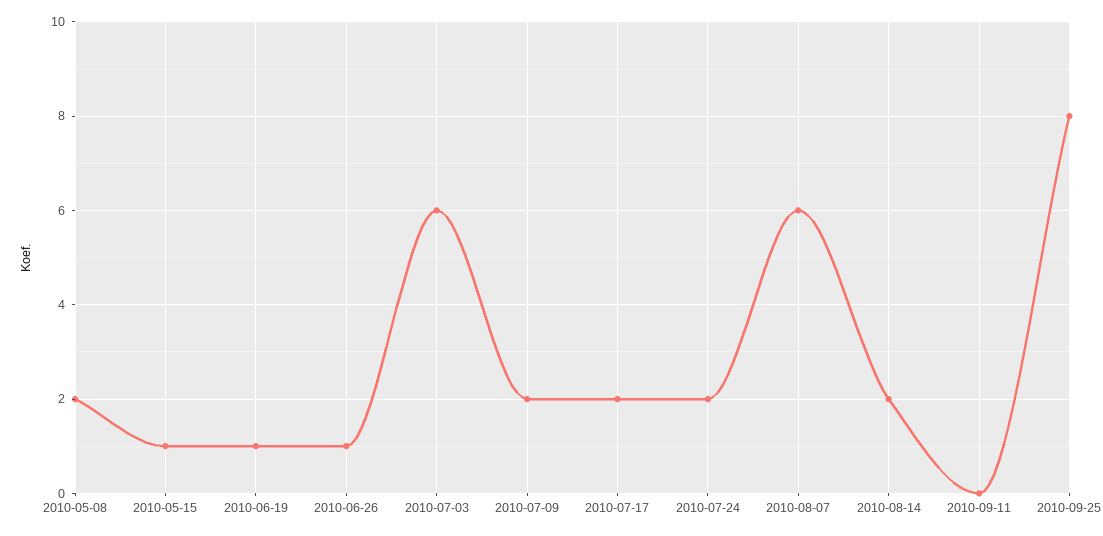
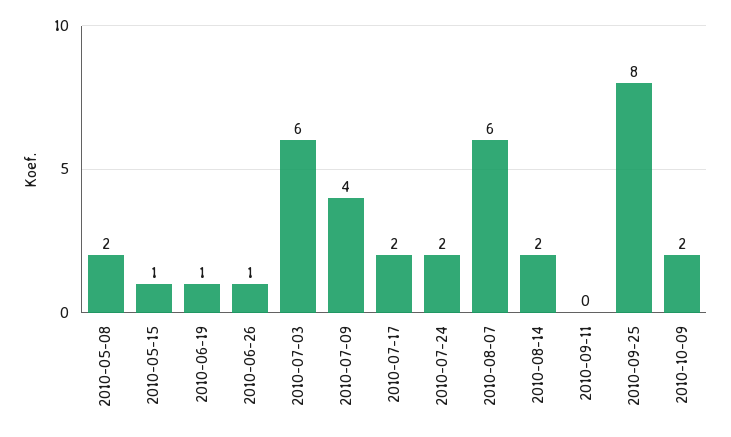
2010-07-09: 2 -> 4
2010-10-09: none -> 2

